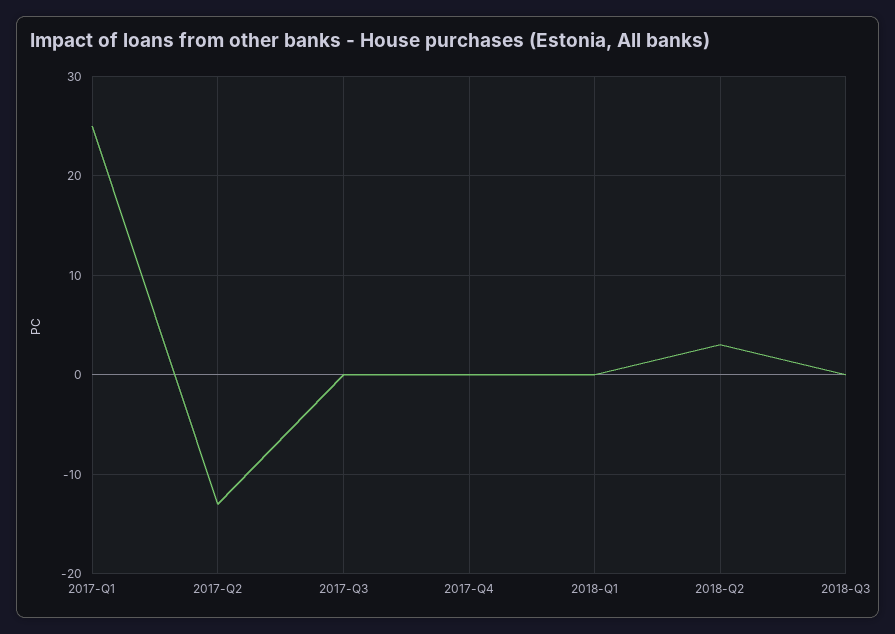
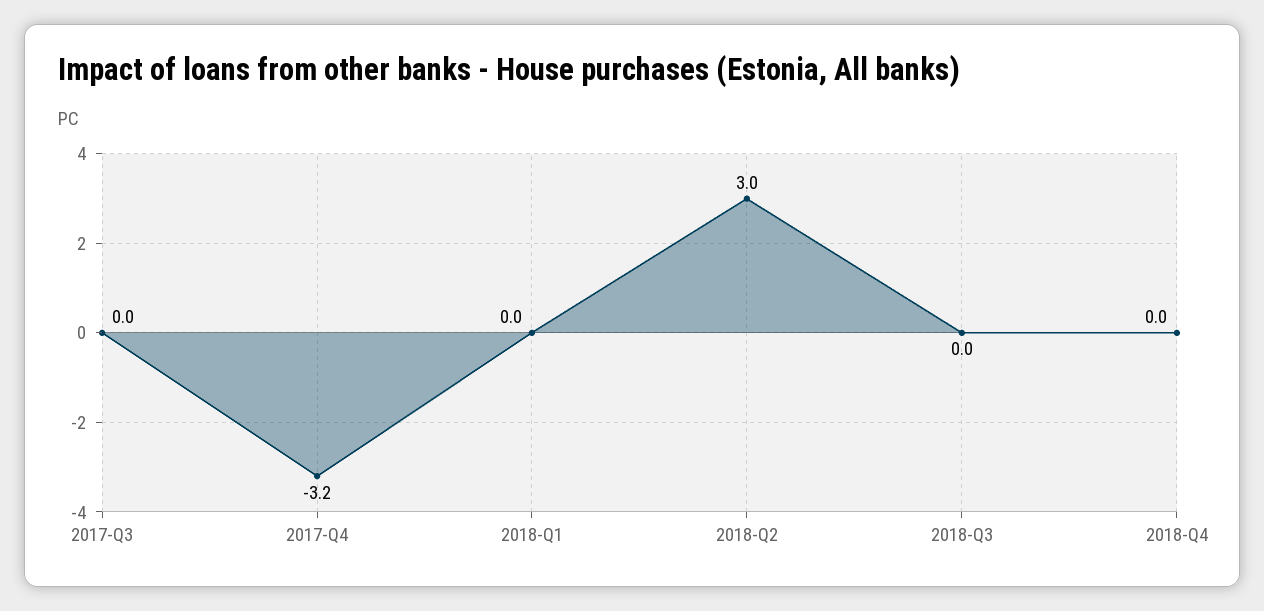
2017-Q1: 25 -> none
2017-Q2: -13 -> none
2017-Q4: 0 -> -3.2
2018-Q4: none -> 0

